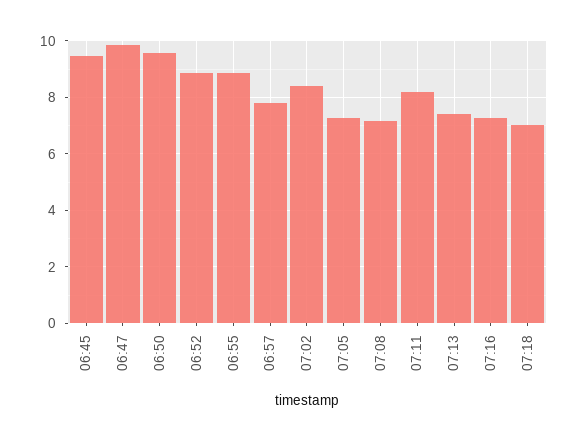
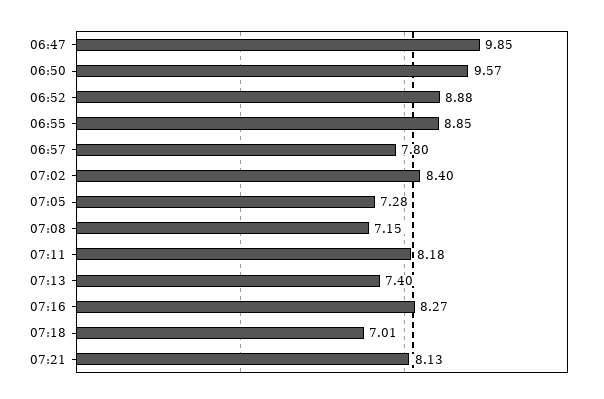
06:45: 9.5 -> none
07:16: 7.25 -> 8.27
07:21: none -> 8.13

